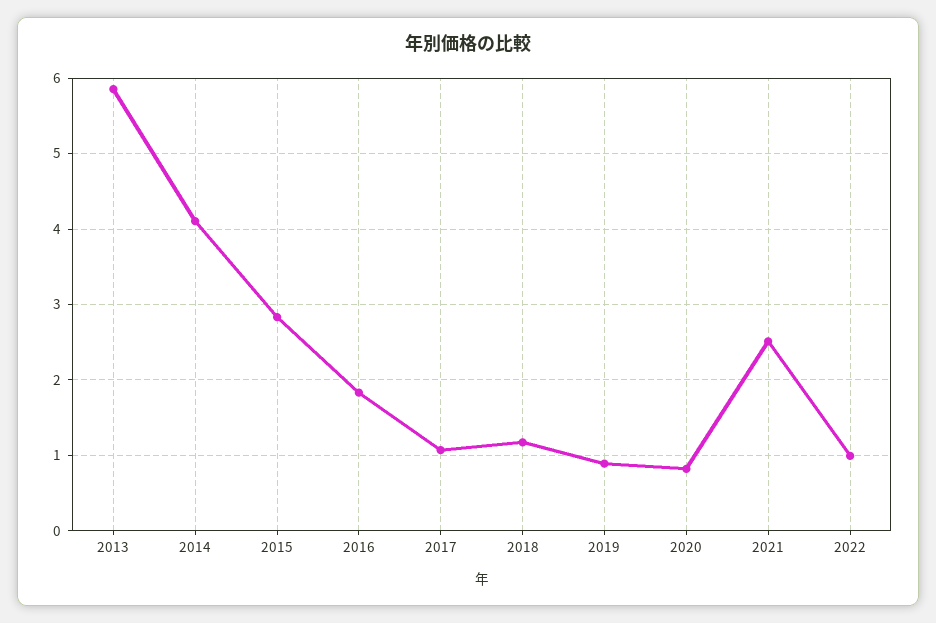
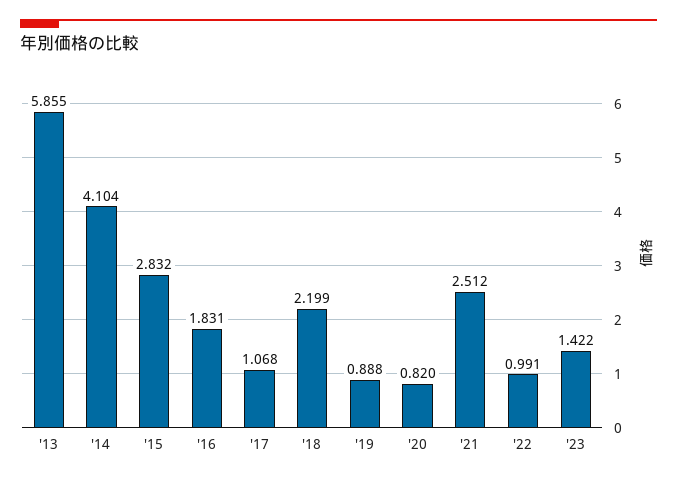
2018: 1.2 -> 2.199
'23: none -> 1.422

